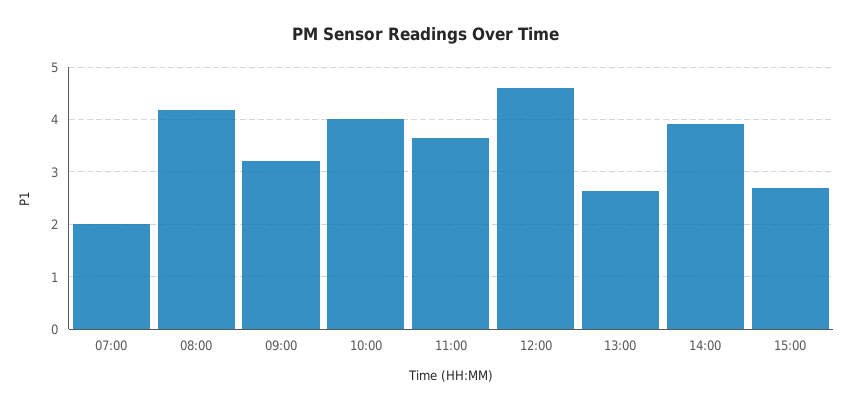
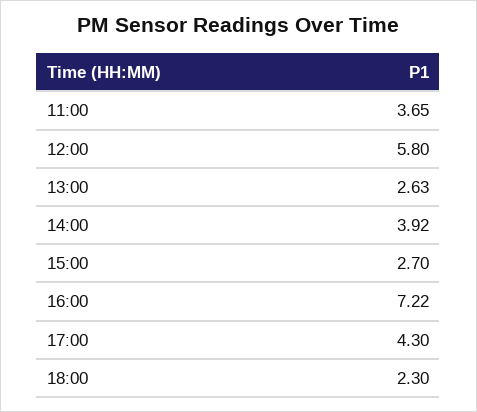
07:00: 2 -> none
08:00: 4.2 -> none
09:00: 3.2 -> none
10:00: 4 -> none
12:00: 4.6 -> 5.8
16:00: none -> 7.22
17:00: none -> 4.3
18:00: none -> 2.3

